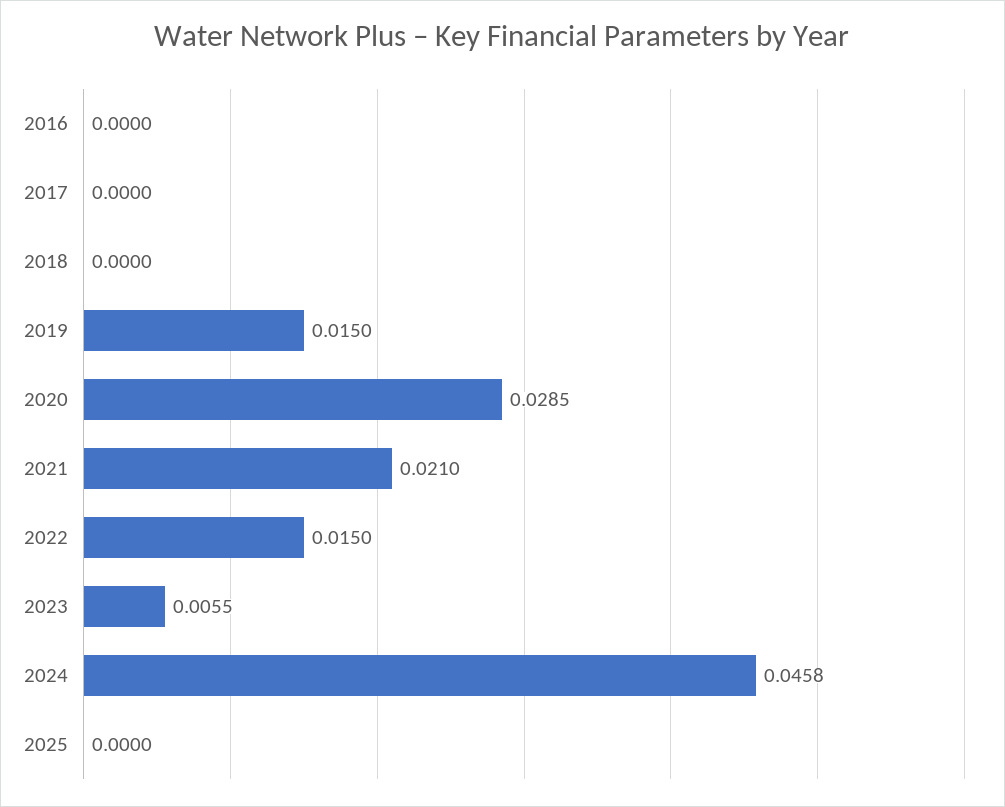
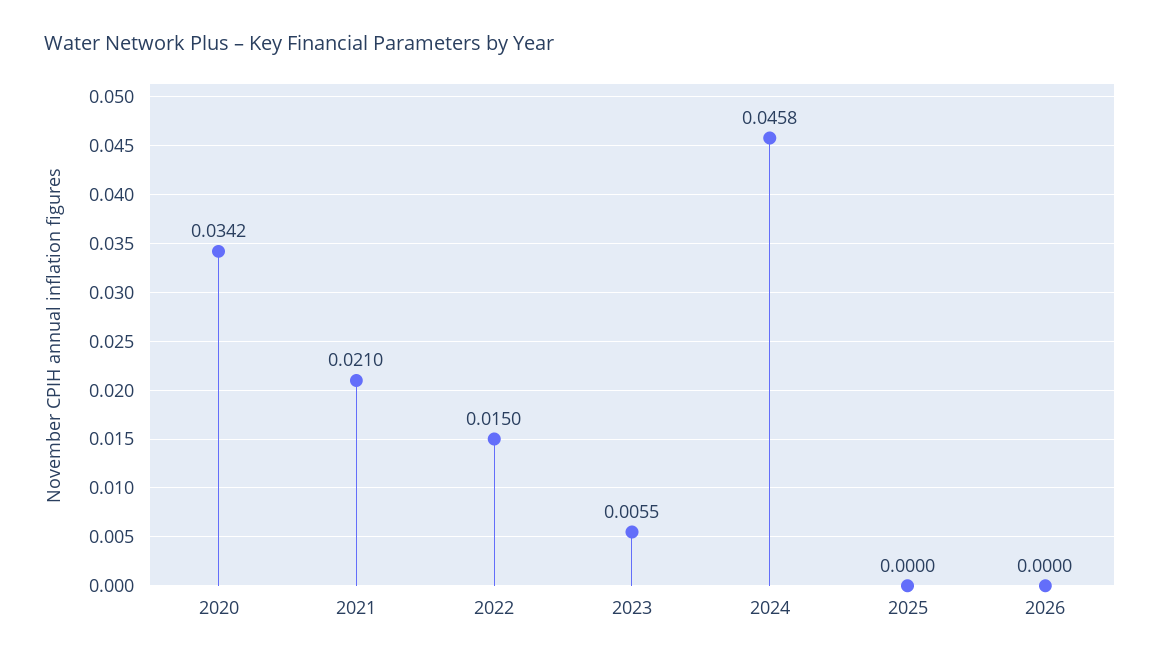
2016: 0 -> none
2017: 0 -> none
2018: 0 -> none
2019: 0.015 -> none
2020: 0.0285 -> 0.0342
2026: none -> 0

